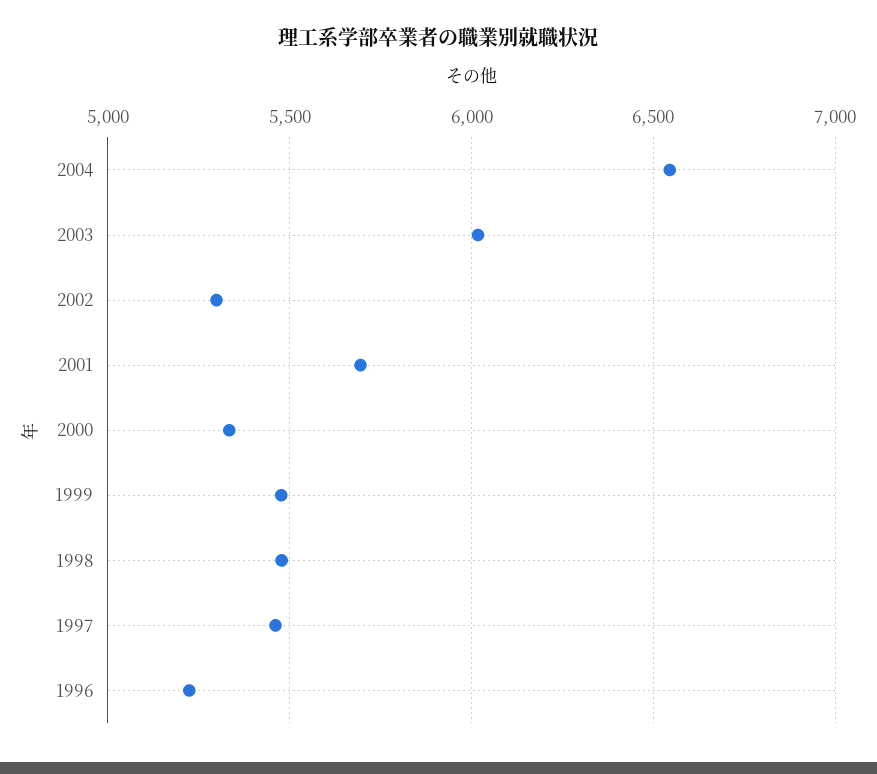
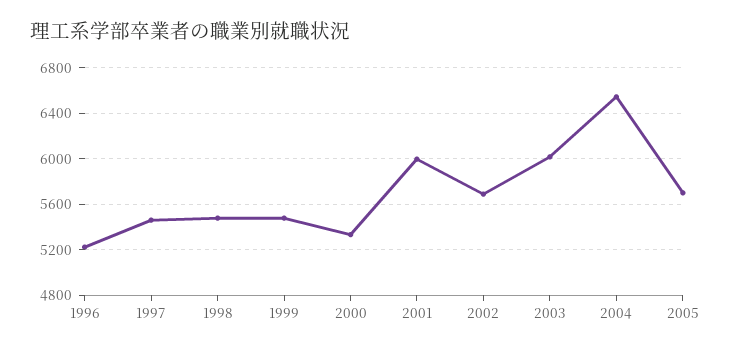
2002: 5300 -> 5700
2001: 5700 -> 6000
2005: none -> 5700

